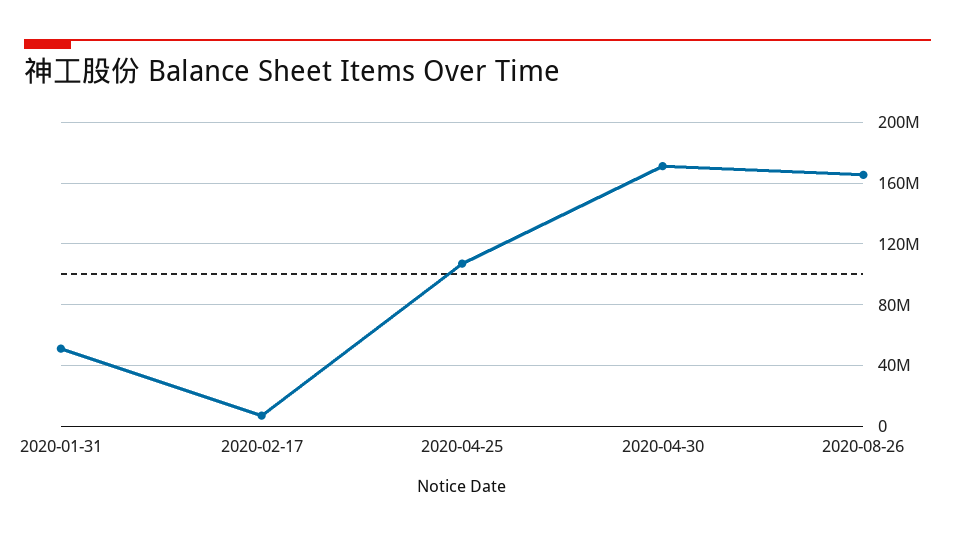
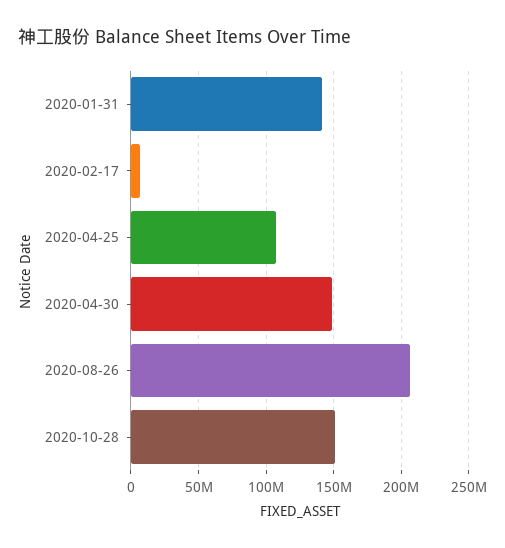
2020-01-31: 50000000 -> 140000000
2020-04-30: 170000000 -> 150000000
2020-08-26: 165000000 -> 205000000
2020-10-28: none -> 150000000

